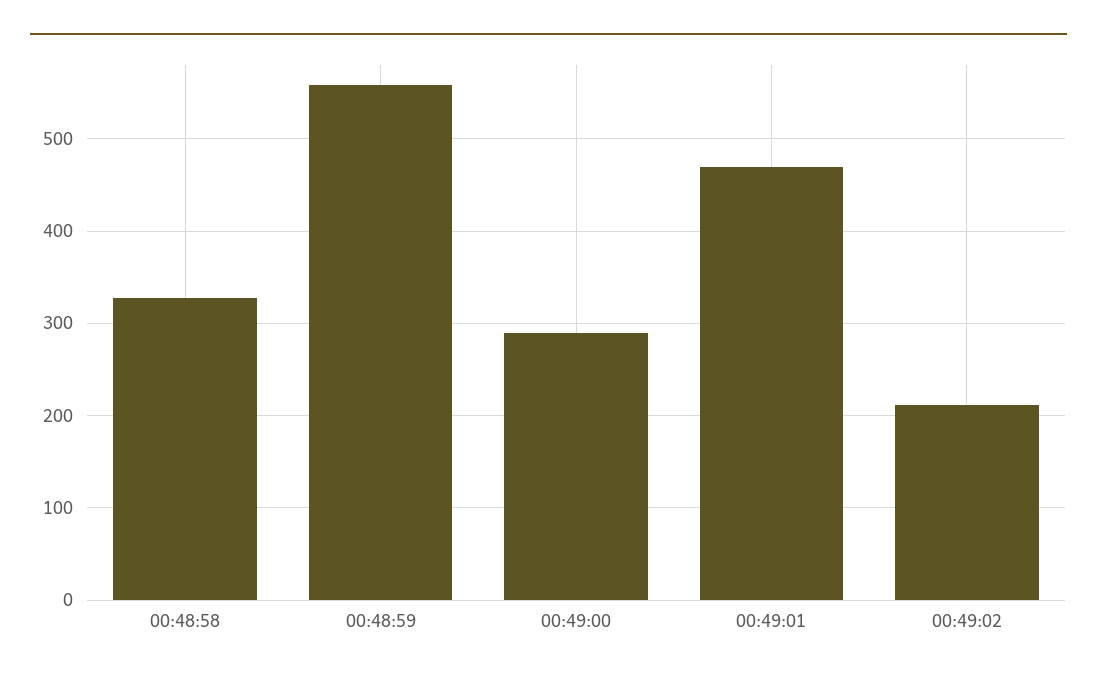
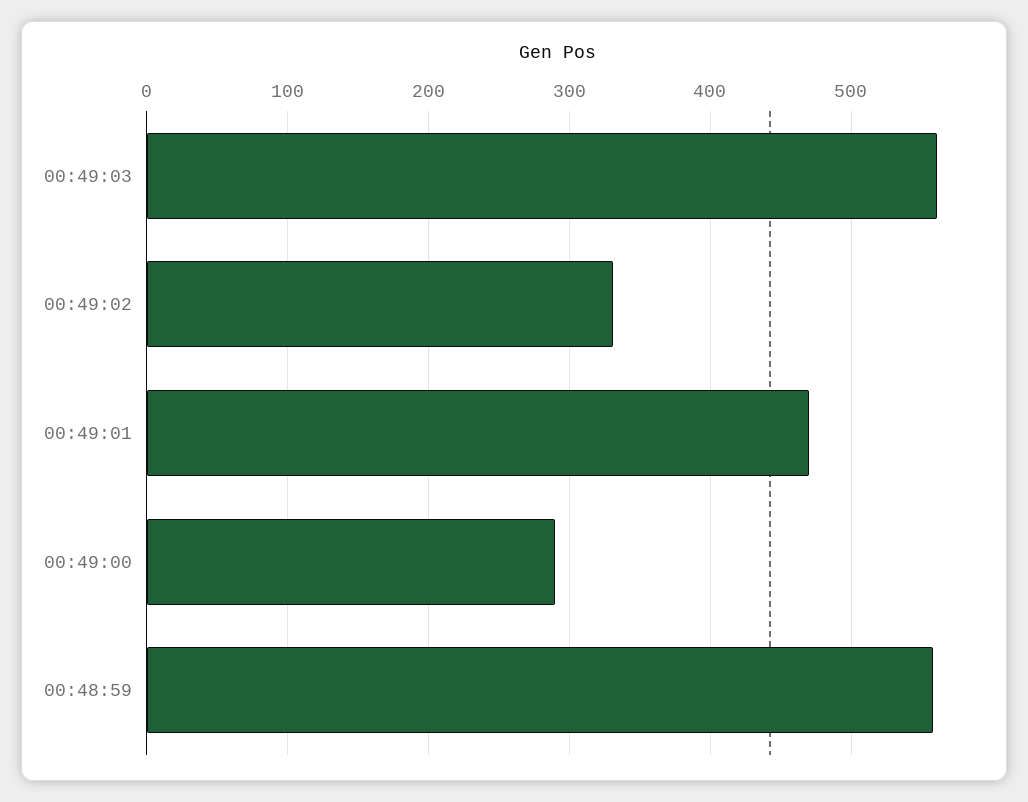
00:48:58: 330 -> none
00:49:02: 210 -> 330
00:49:03: none -> 560

